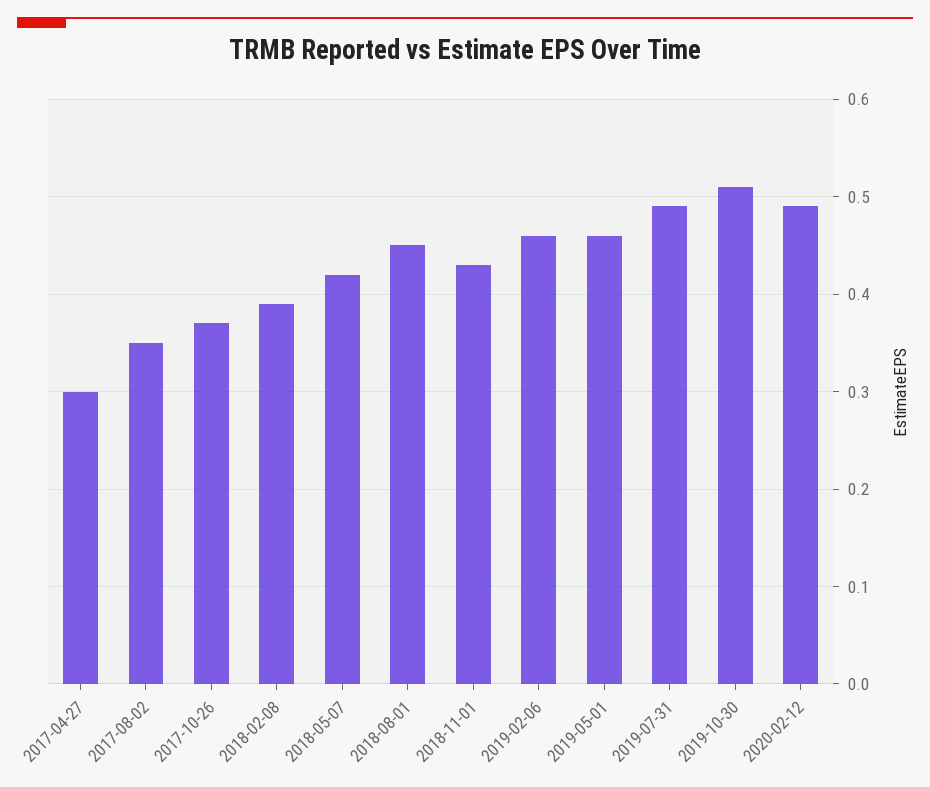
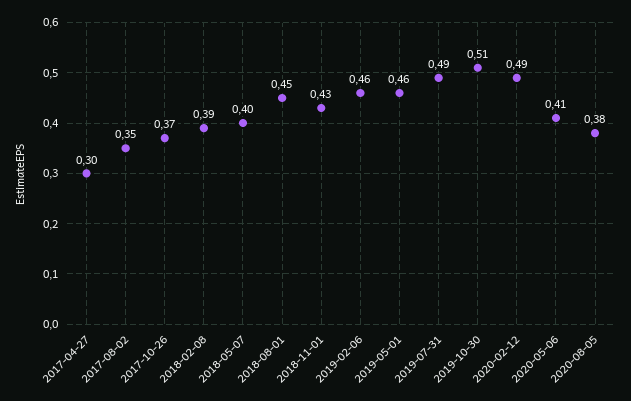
2018-05-07: 0.42 -> 0.4
2020-05-06: none -> 0.41
2020-08-05: none -> 0.38

